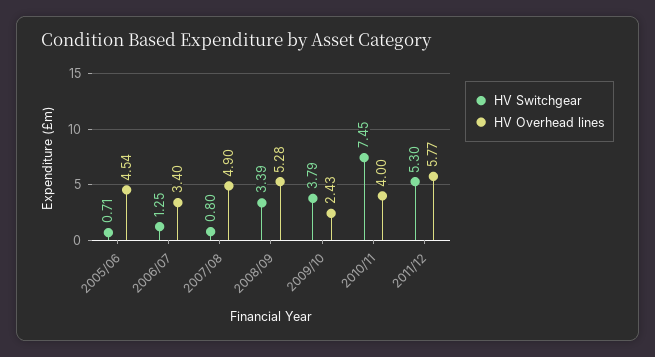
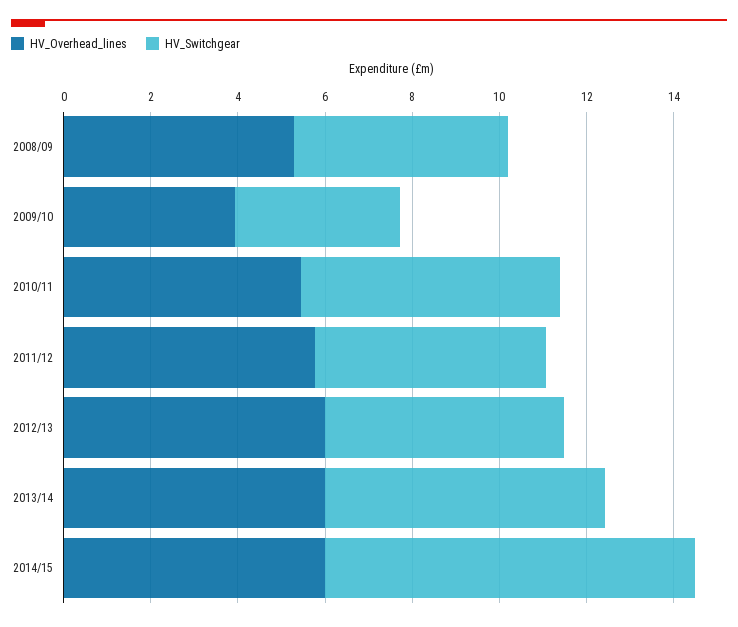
HV Switchgear, 2005/06: 0.71 -> none
HV Overhead lines, 2005/06: 4.54 -> none
HV Switchgear, 2006/07: 1.25 -> none
HV Overhead lines, 2006/07: 3.4 -> none
HV Switchgear, 2007/08: 0.8 -> none
HV Overhead lines, 2007/08: 4.9 -> none
HV Switchgear, 2008/09: 3.39 -> 5
HV Overhead lines, 2009/10: 2.43 -> 4
HV Switchgear, 2010/11: 7.45 -> 6
HV Overhead lines, 2010/11: 4 -> 5.5
HV Overhead lines, 2012/13: none -> 6
HV Switchgear, 2012/13: none -> 5.5
HV Overhead lines, 2013/14: none -> 6
HV Switchgear, 2013/14: none -> 6.5
HV Overhead lines, 2014/15: none -> 6
HV Switchgear, 2014/15: none -> 8.5

